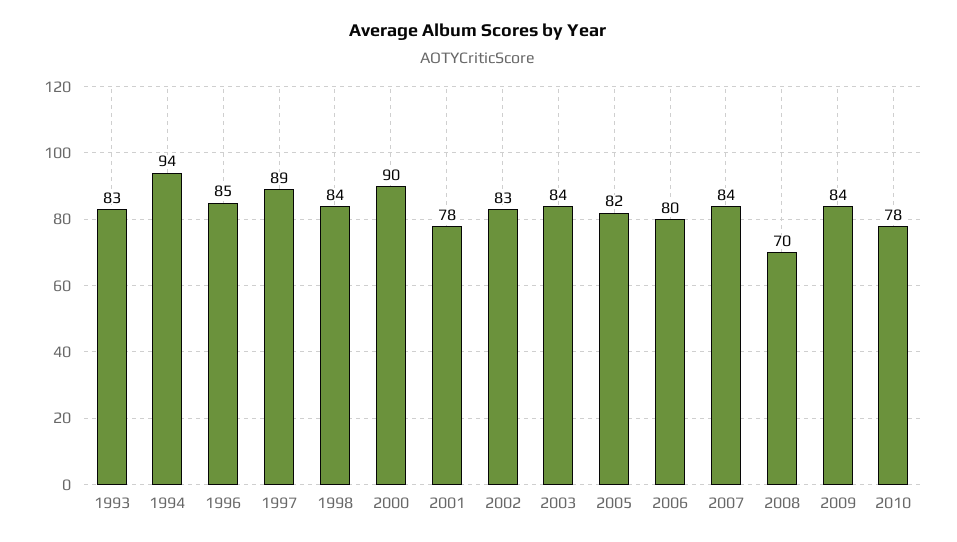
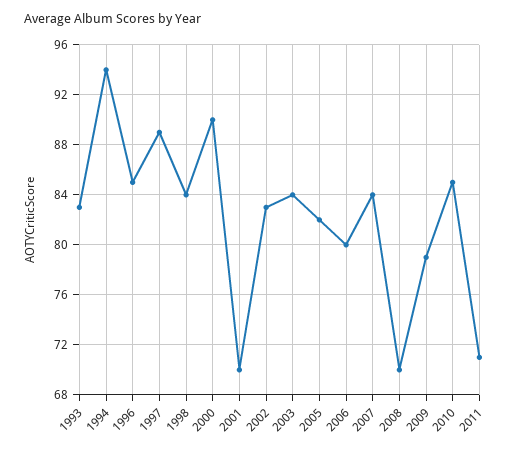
2001: 78 -> 70
2009: 84 -> 79
2010: 78 -> 85
2011: none -> 71

